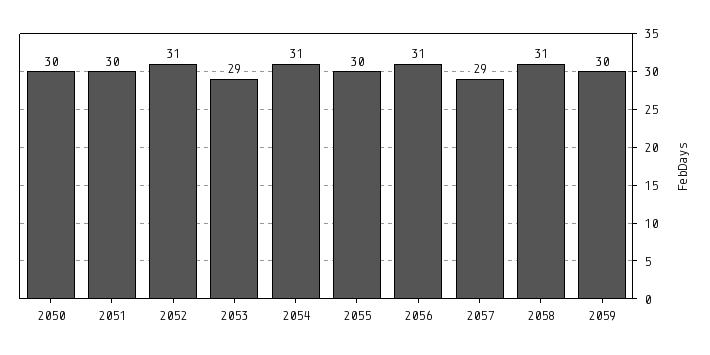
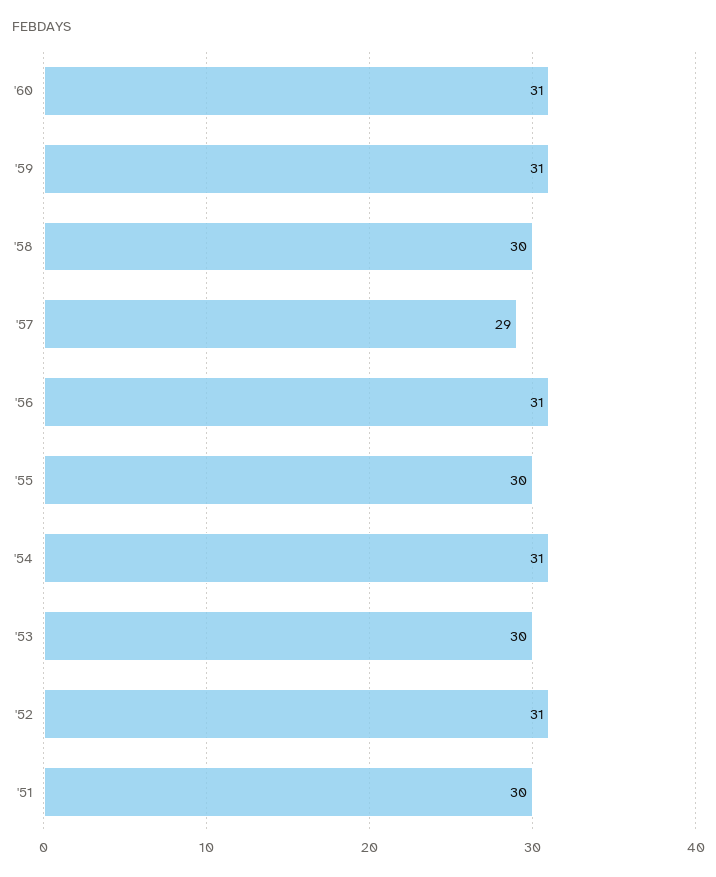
2050: 30 -> none
2053: 29 -> 30
2058: 31 -> 30
2059: 30 -> 31
'60: none -> 31

